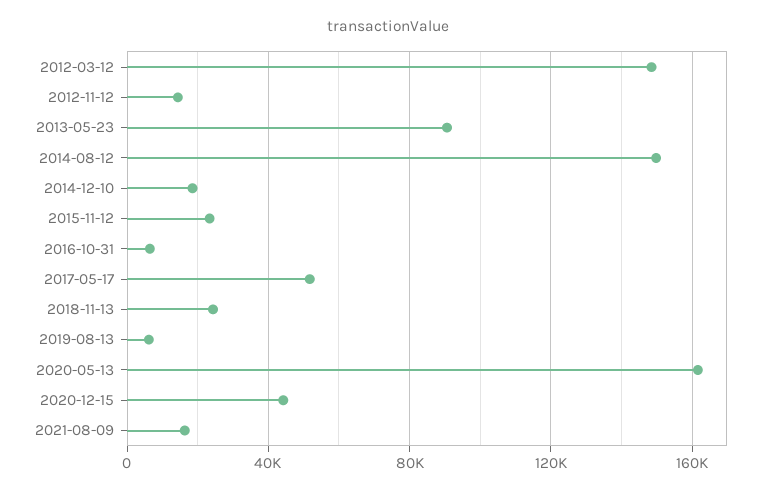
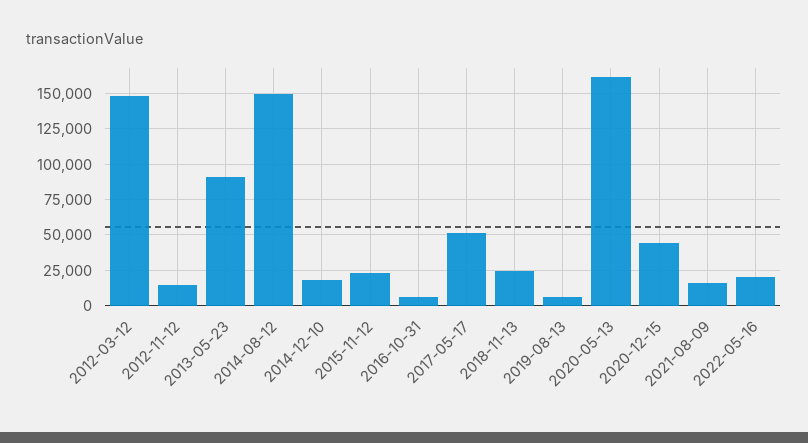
2022-05-16: none -> 20000

